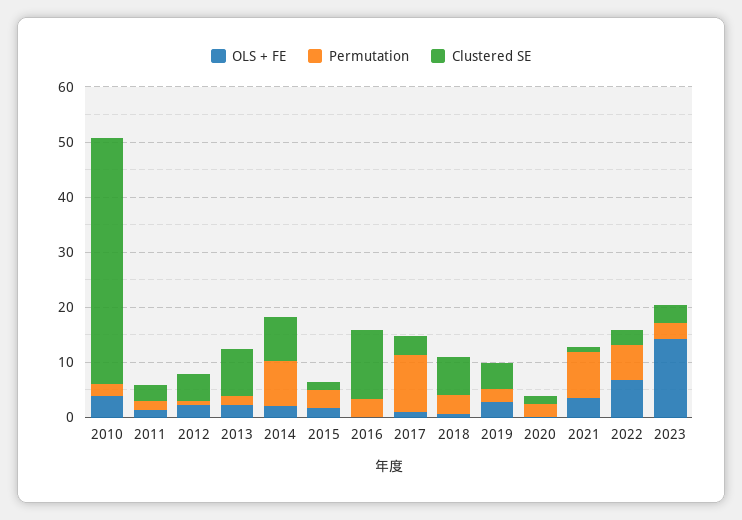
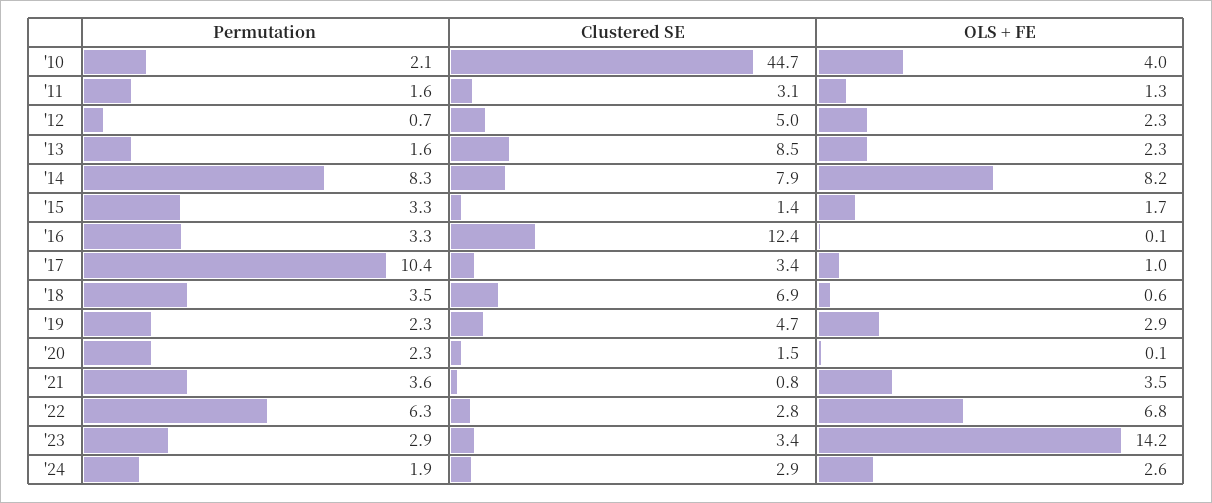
OLS + FE, 2014: 2 -> 8.2
Permutation, 2021: 8 -> 3.6
Permutation, '24: none -> 1.9
Clustered SE, '24: none -> 2.9
OLS + FE, '24: none -> 2.6

